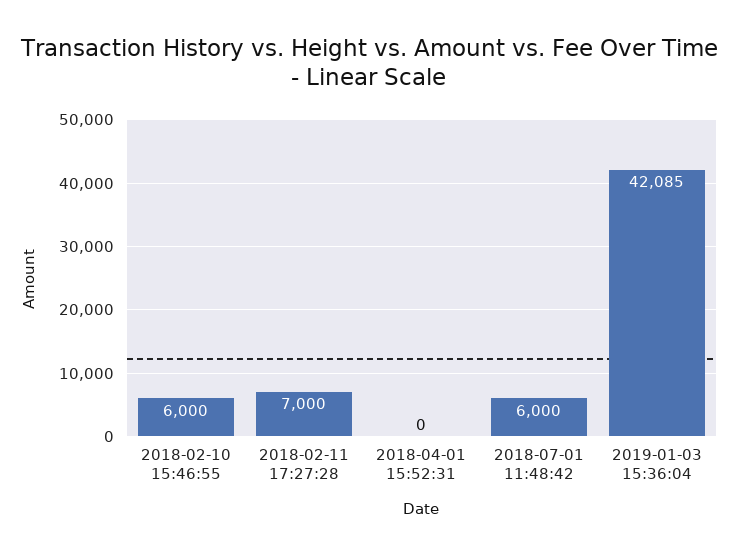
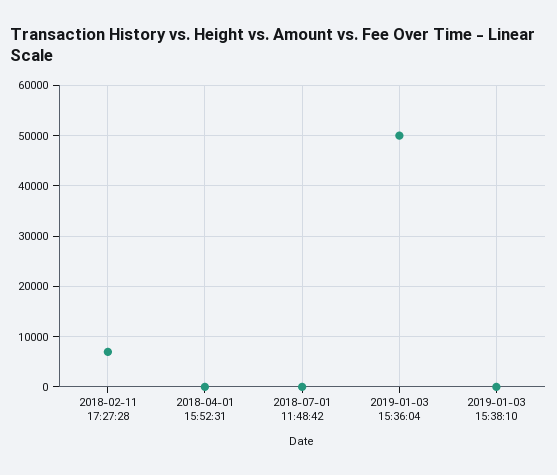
2018-02-10 15:46:55: 6000 -> none
2018-07-01 11:48:42: 6000 -> 0
2019-01-03 15:36:04: 42085 -> 50000
2019-01-03 15:38:10: none -> 0

